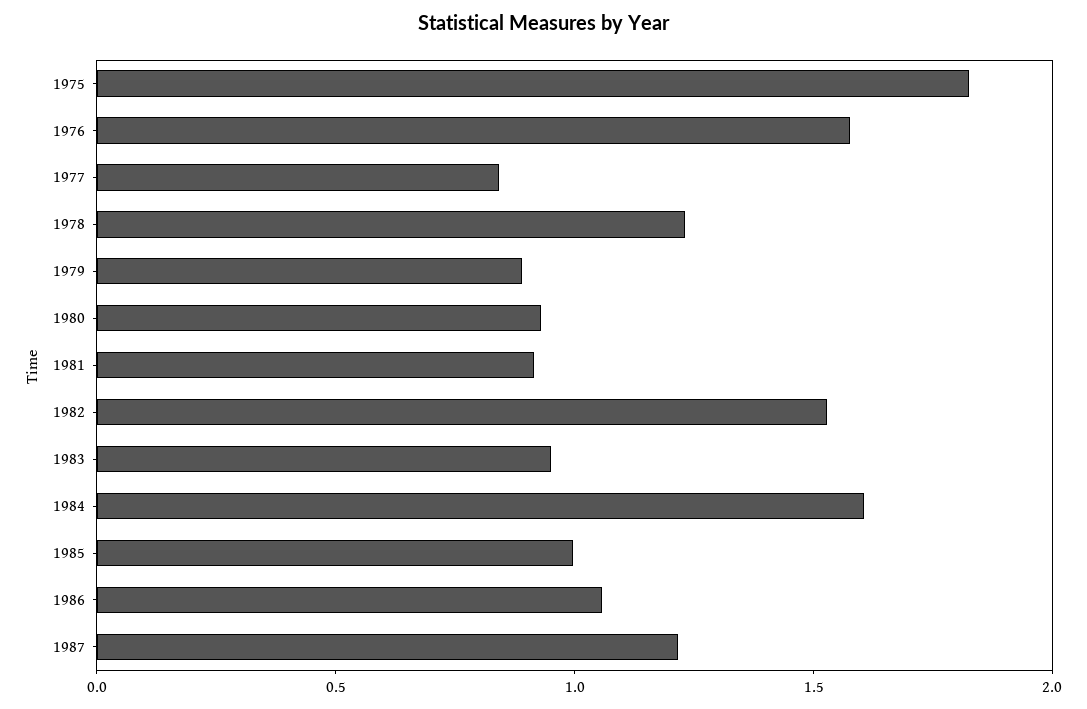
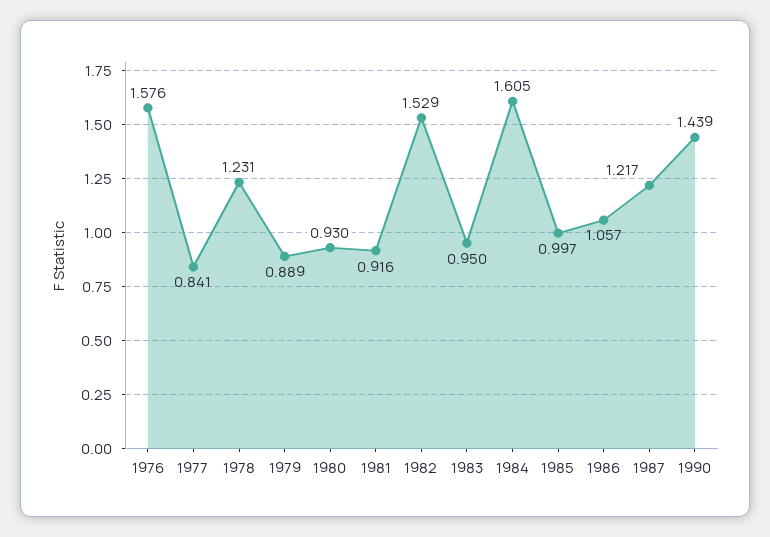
1975: 1.8 -> none
1990: none -> 1.439

